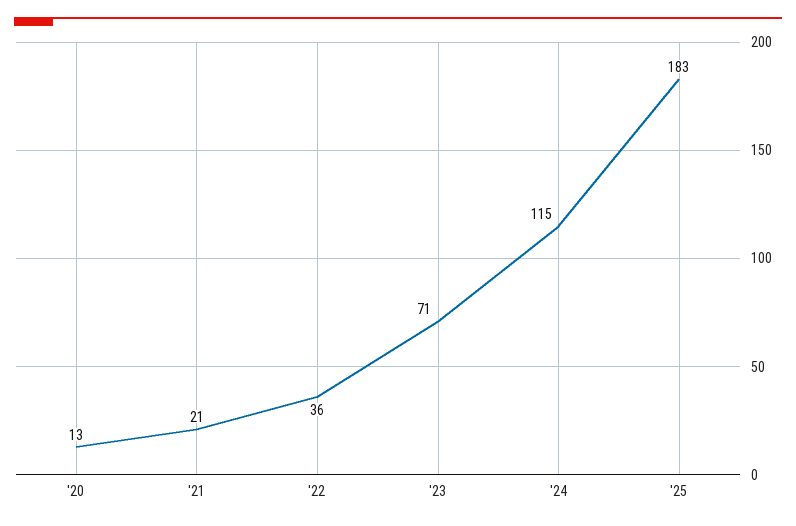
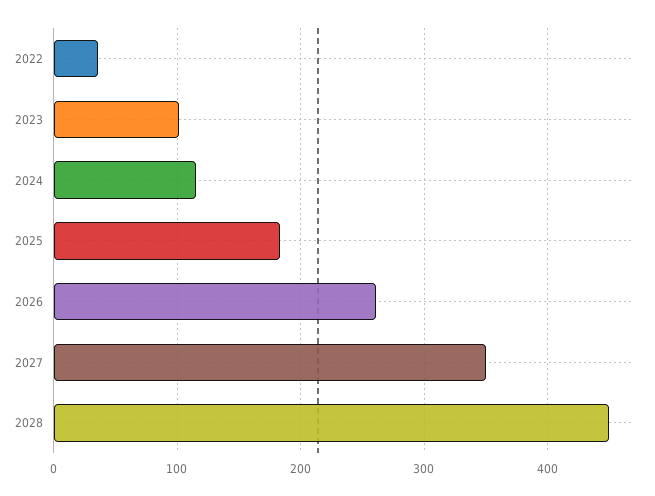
'20: 13 -> none
'21: 21 -> none
'23: 71 -> 100
2026: none -> 260
2027: none -> 350
2028: none -> 450

